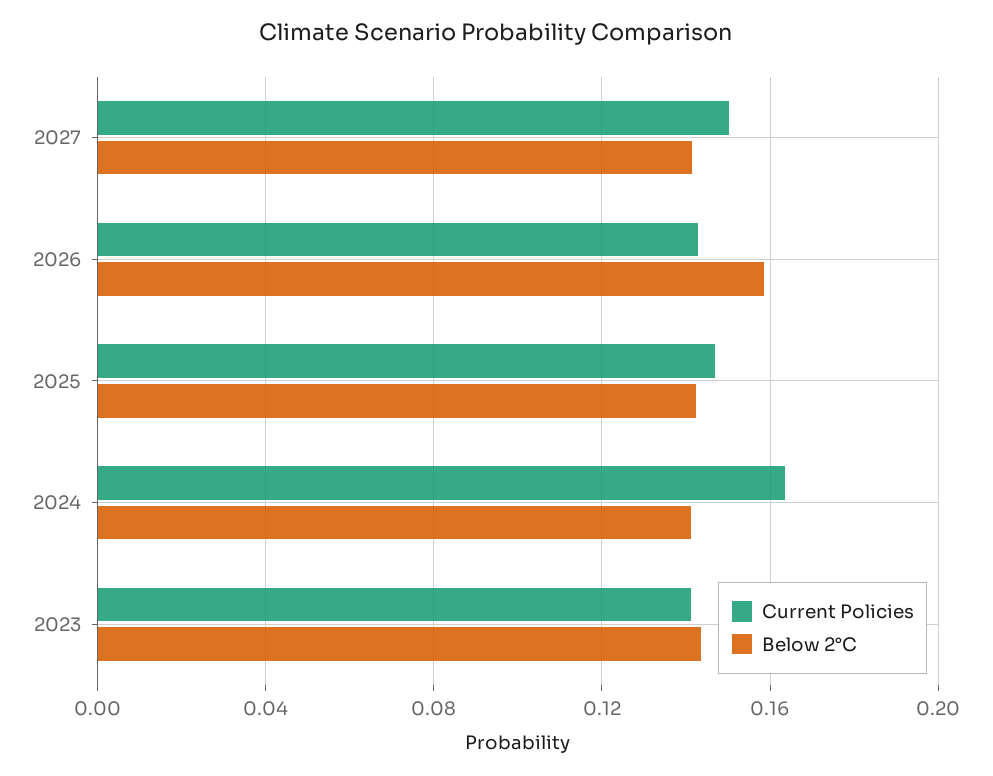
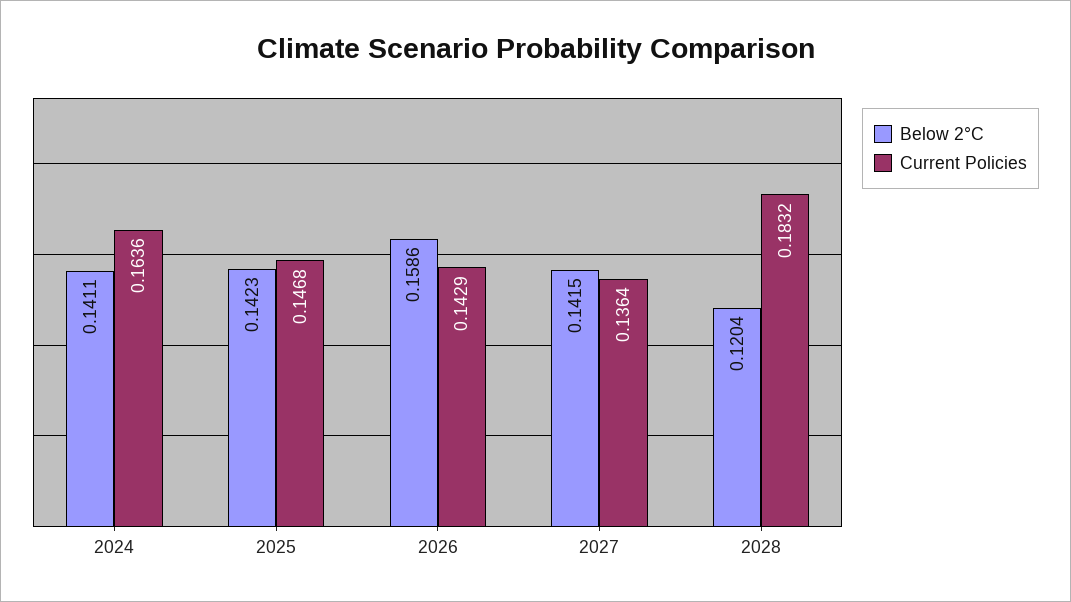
Current Policies, 2027: 0.15 -> 0.1364
Current Policies, 2023: 0.14 -> none
Below 2°C, 2023: 0.145 -> none
Below 2°C, 2028: none -> 0.1204
Current Policies, 2028: none -> 0.1832

